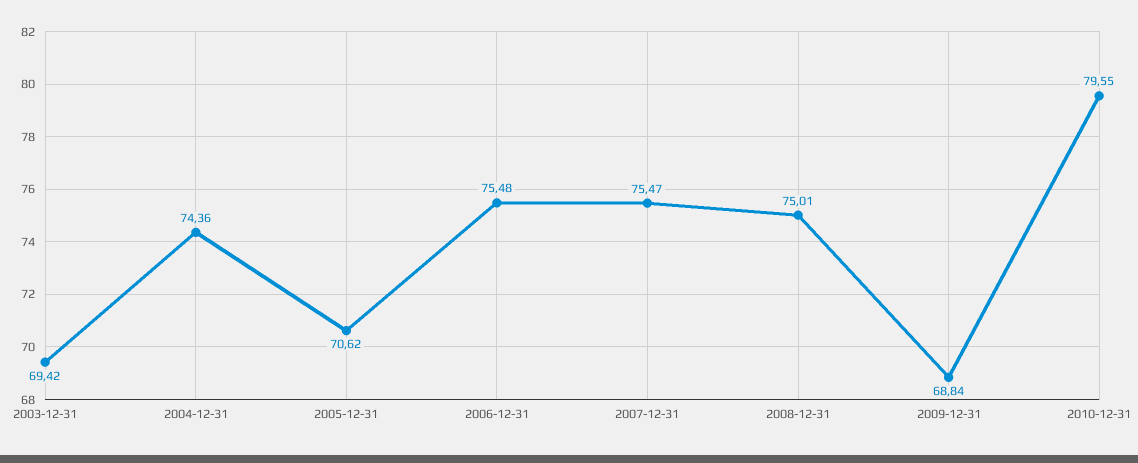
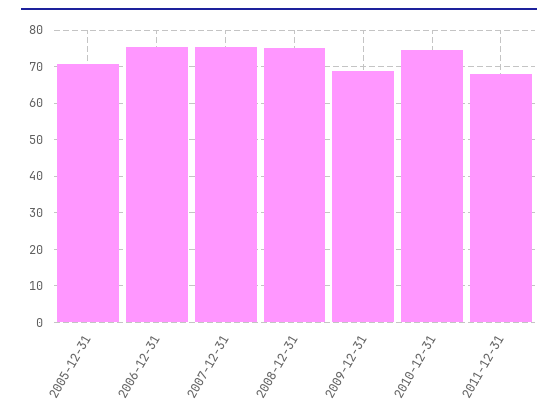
2003-12-31: 69.42 -> none
2004-12-31: 74.36 -> none
2010-12-31: 79.55 -> 74
2011-12-31: none -> 68

